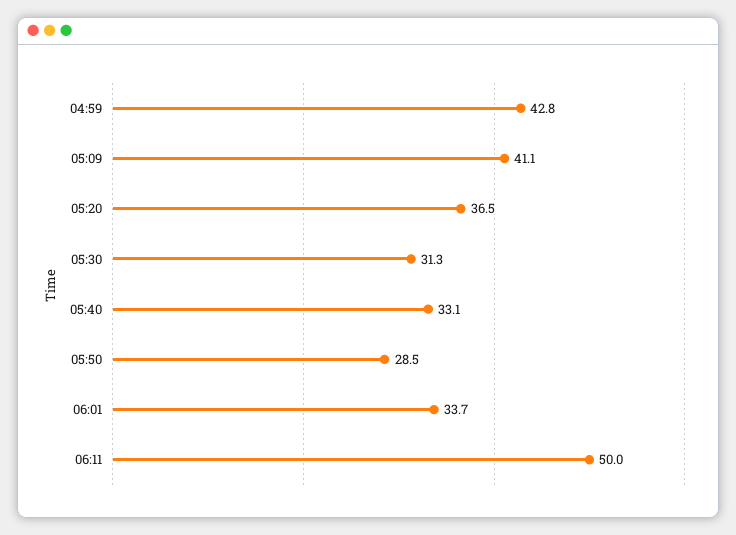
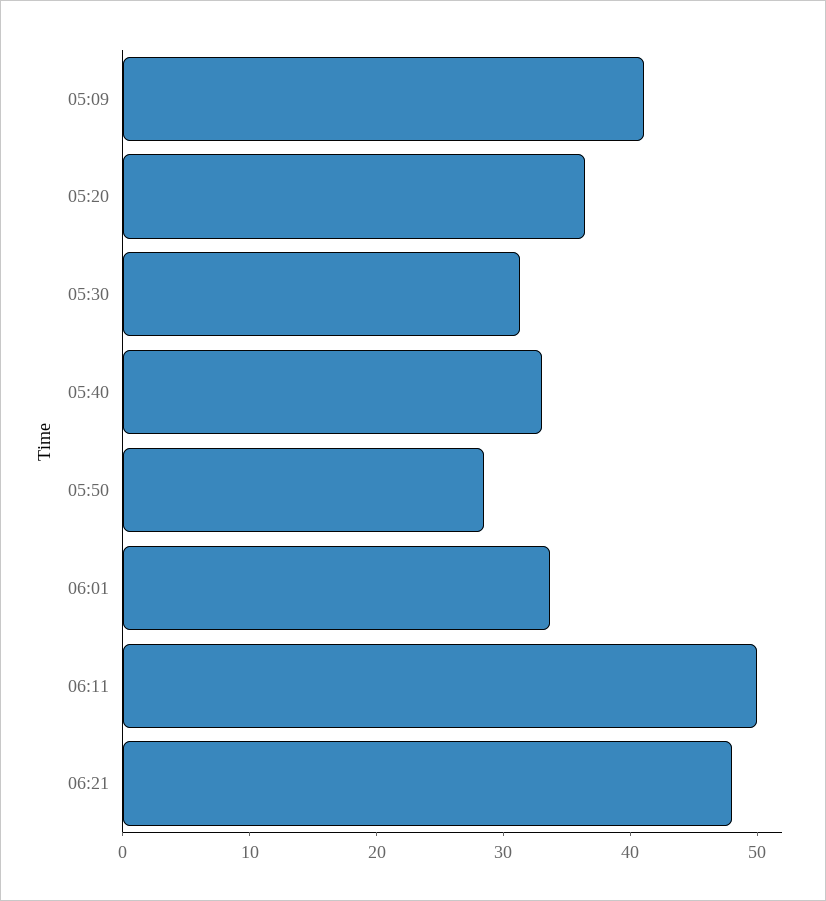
04:59: 42.8 -> none
06:21: none -> 48

